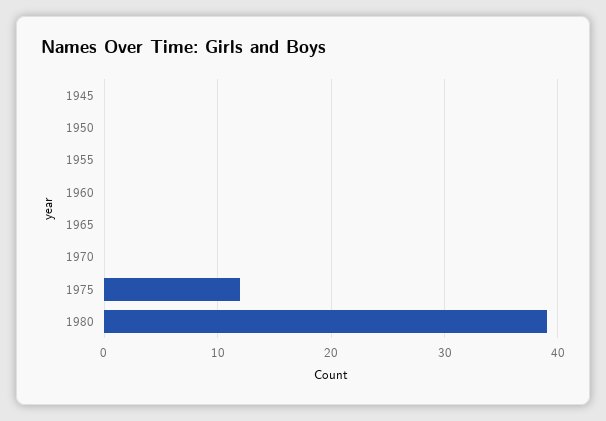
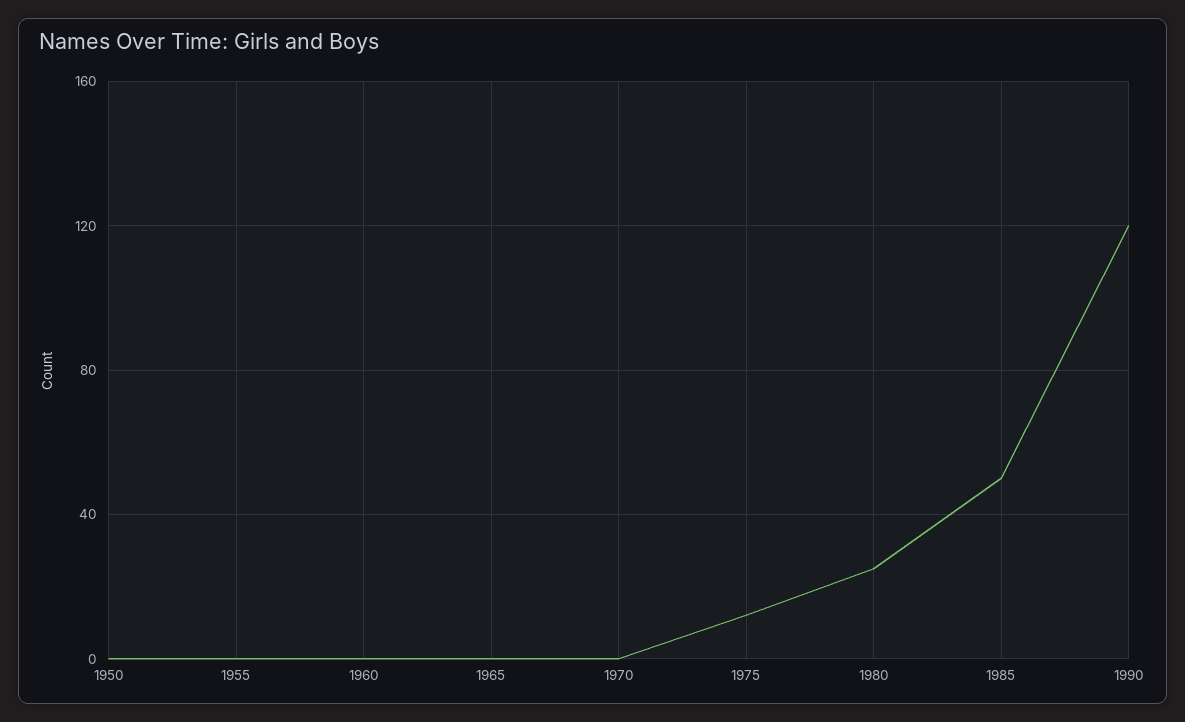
1945: 0 -> none
1980: 39 -> 25
1985: none -> 50
1990: none -> 120

